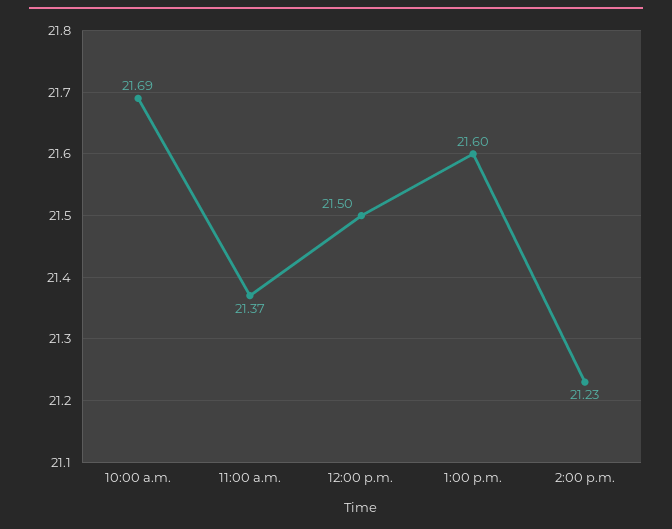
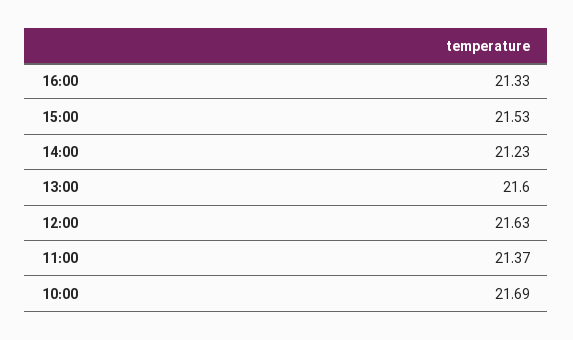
12:00 p.m.: 21.5 -> 21.63
16:00: none -> 21.33
15:00: none -> 21.53

